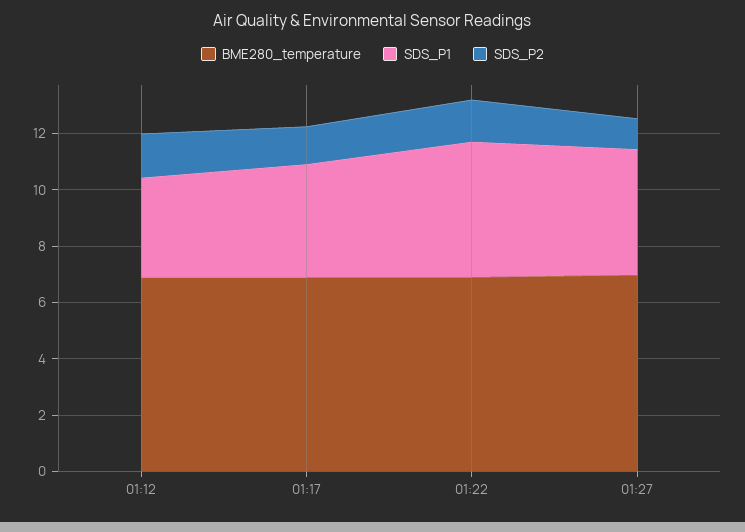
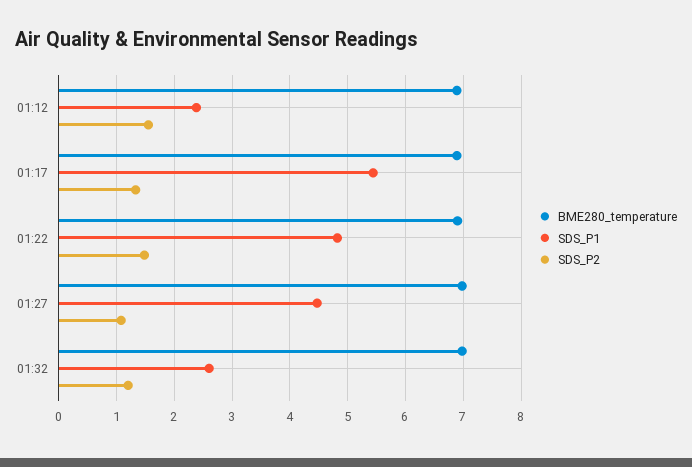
SDS_P1, 01:12: 3.5 -> 2.4
SDS_P1, 01:17: 4 -> 5.4
BME280_temperature, 01:32: none -> 7
SDS_P1, 01:32: none -> 2.6
SDS_P2, 01:32: none -> 1.2

